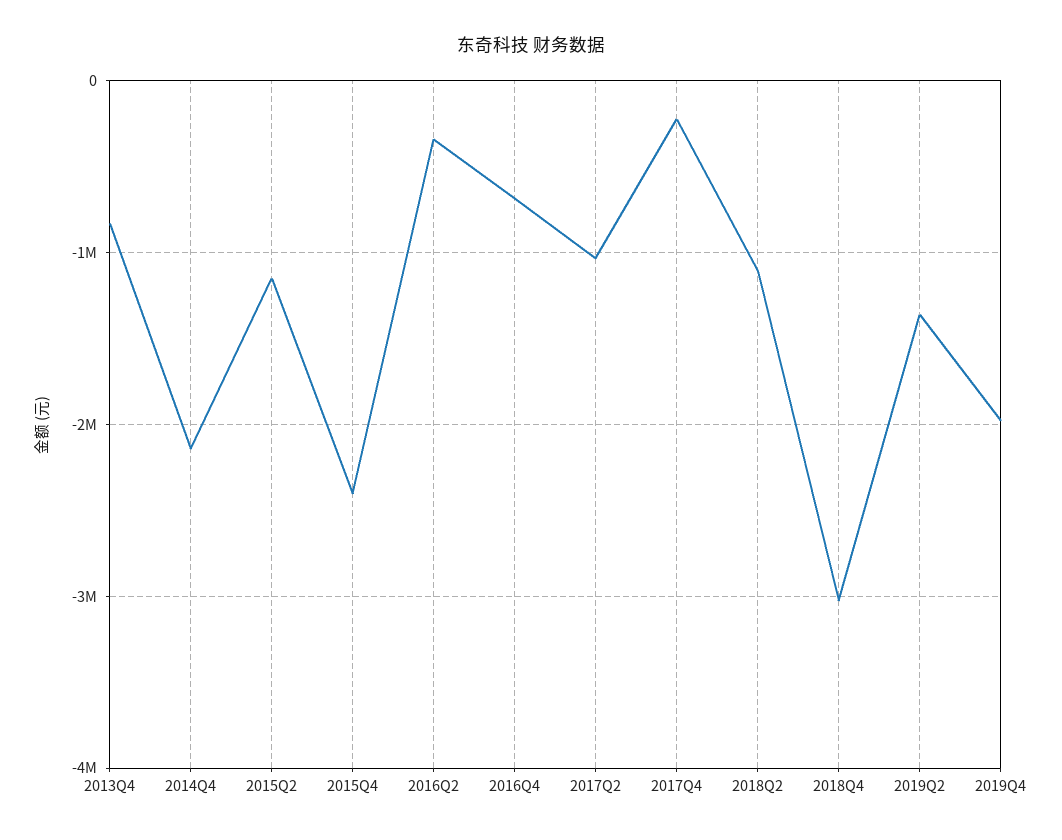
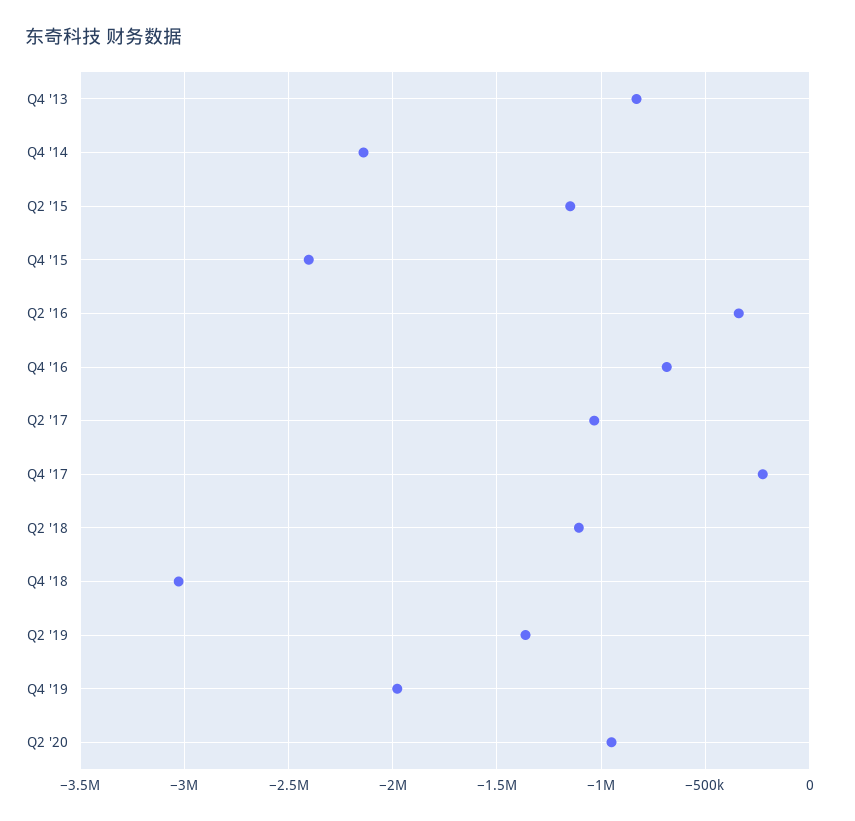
Q2 '20: none -> -950000

